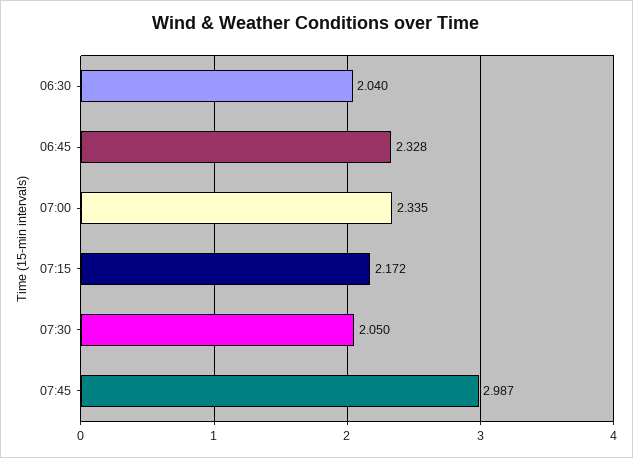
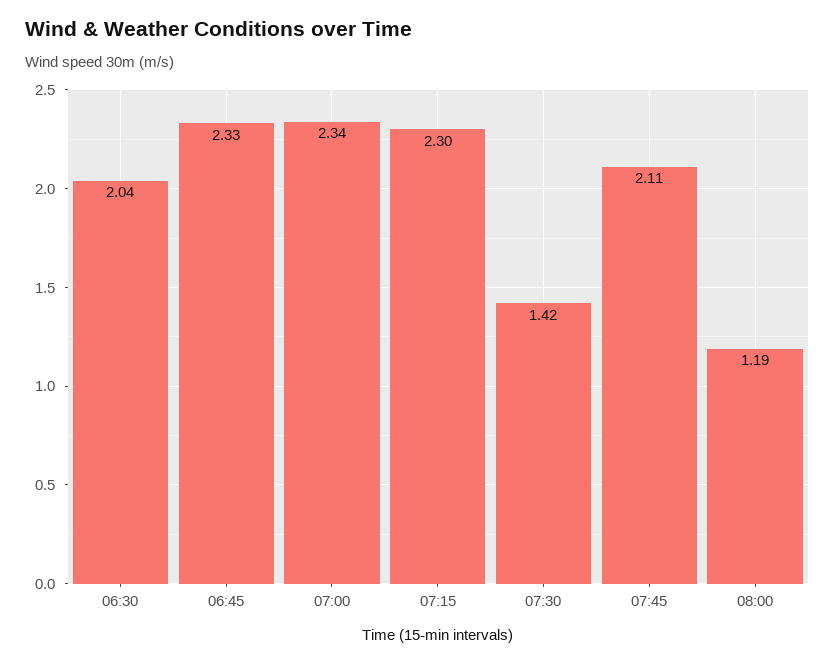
07:15: 2.172 -> 2.3
07:30: 2.05 -> 1.42
07:45: 2.987 -> 2.11
08:00: none -> 1.19

